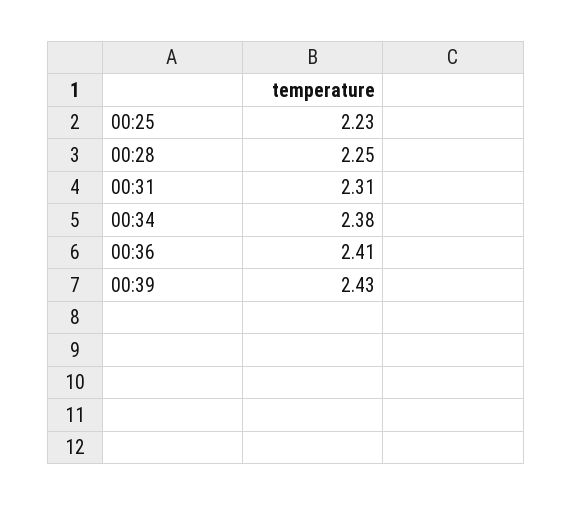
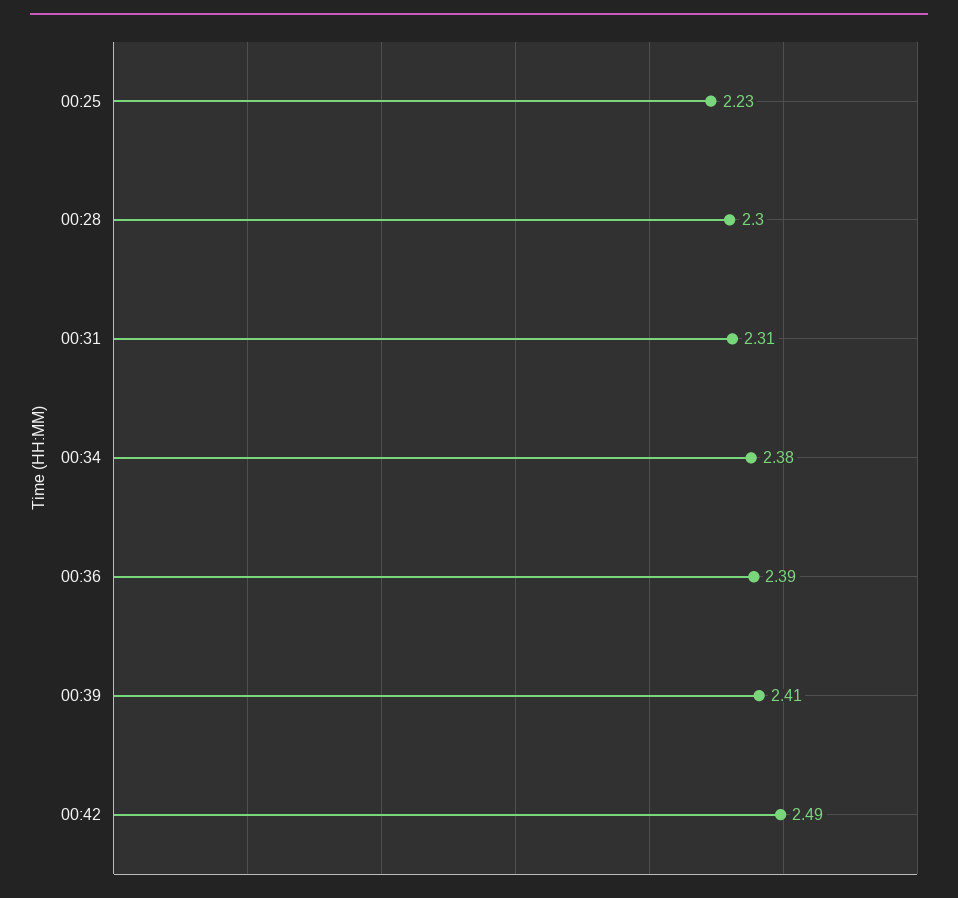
00:28: 2.25 -> 2.3
00:36: 2.41 -> 2.39
00:39: 2.43 -> 2.41
00:42: none -> 2.49

